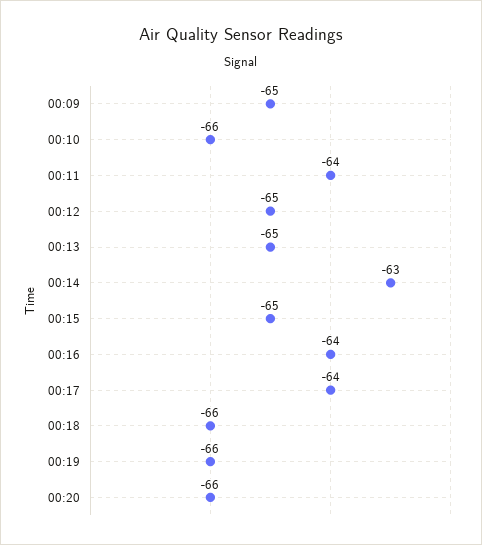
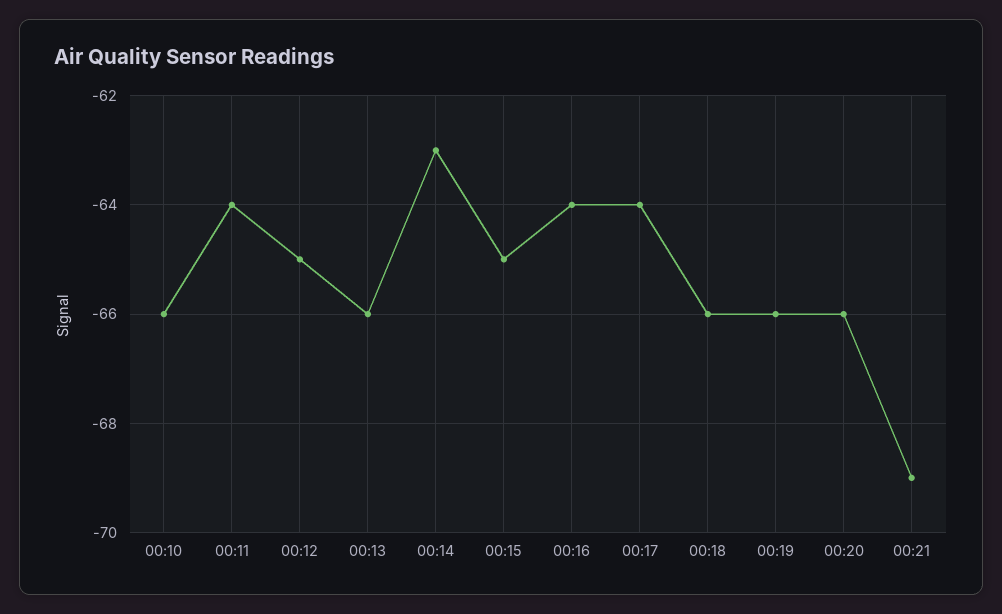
00:09: -65 -> none
00:13: -65 -> -66
00:21: none -> -69

